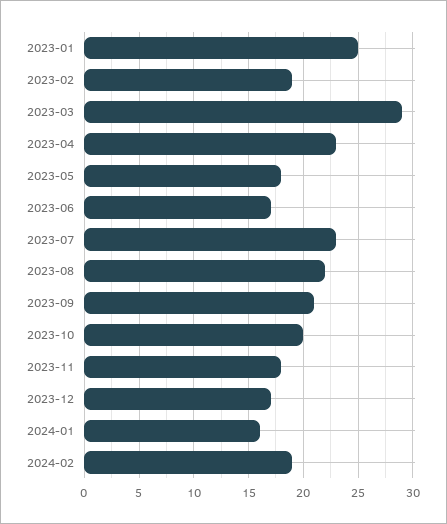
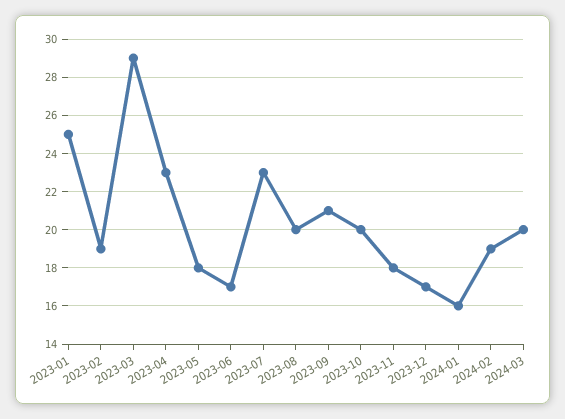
2023-08: 22 -> 20
2024-03: none -> 20

